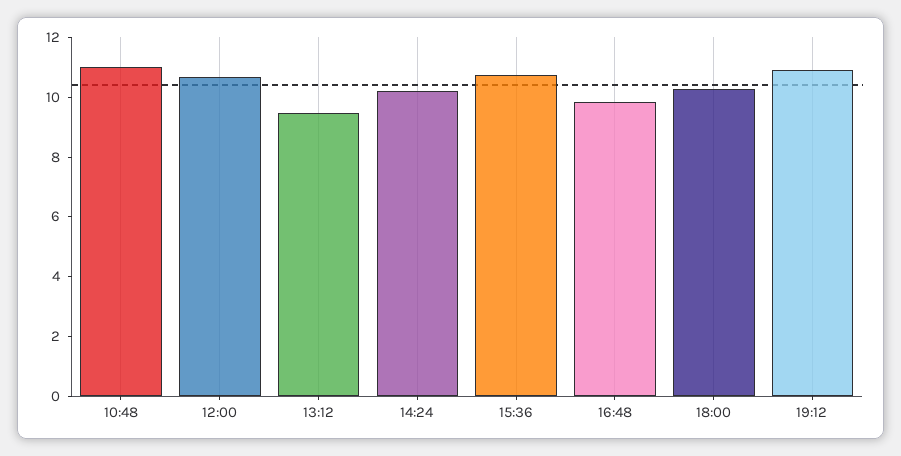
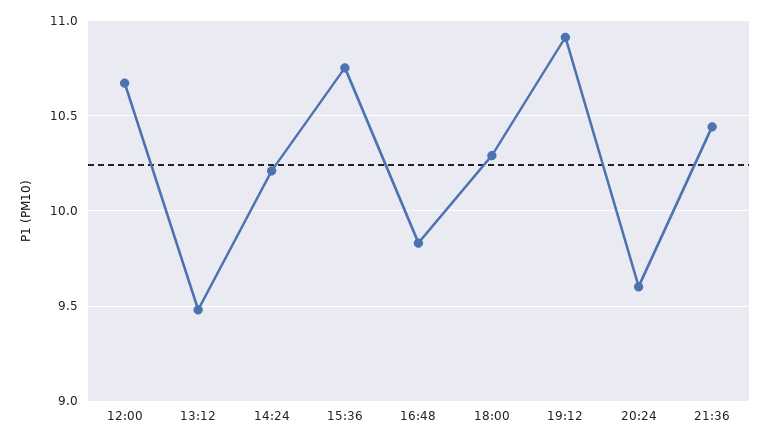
10:48: 11 -> none
20:24: none -> 9.6
21:36: none -> 10.45

